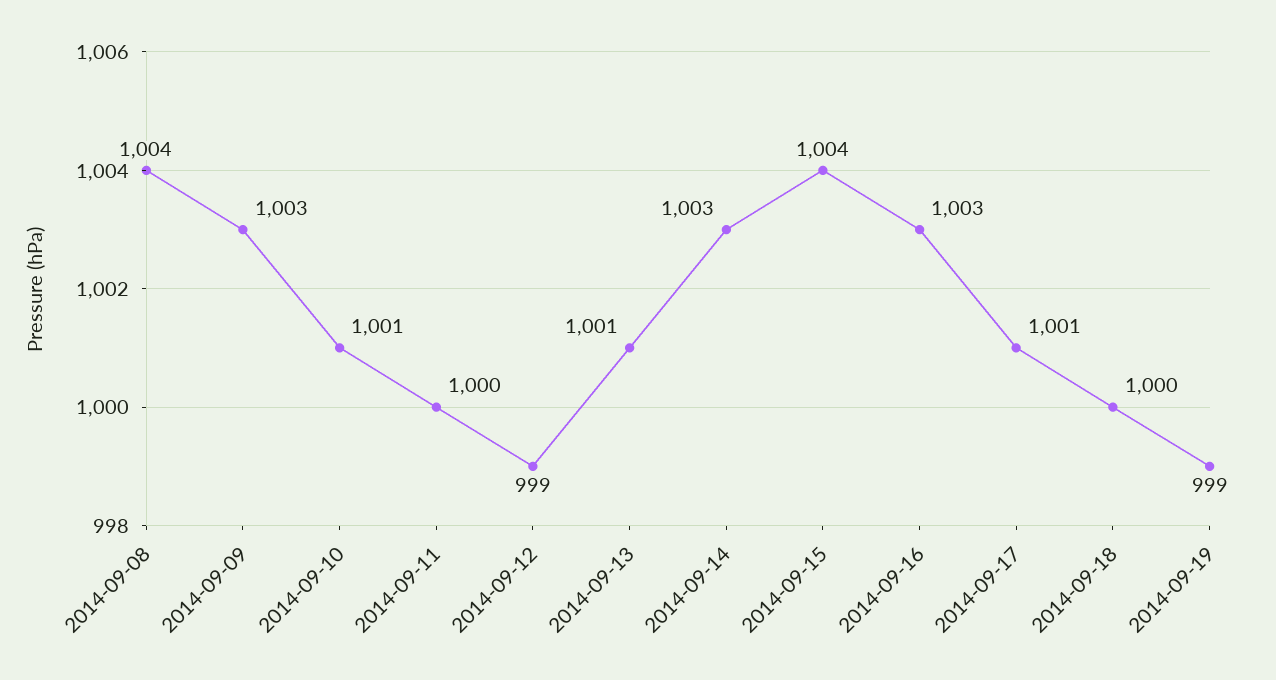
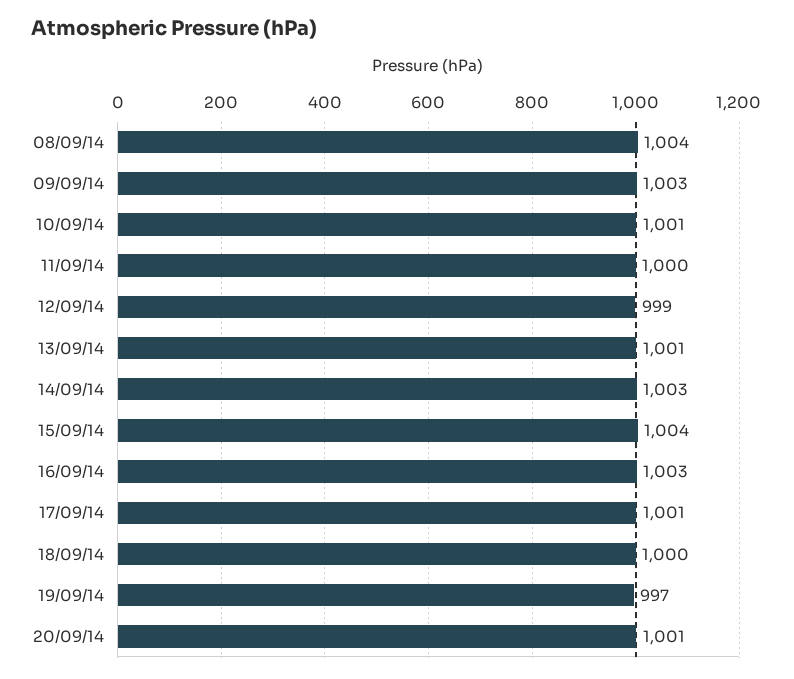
2014-09-19: 999 -> 997
20/09/14: none -> 1001

